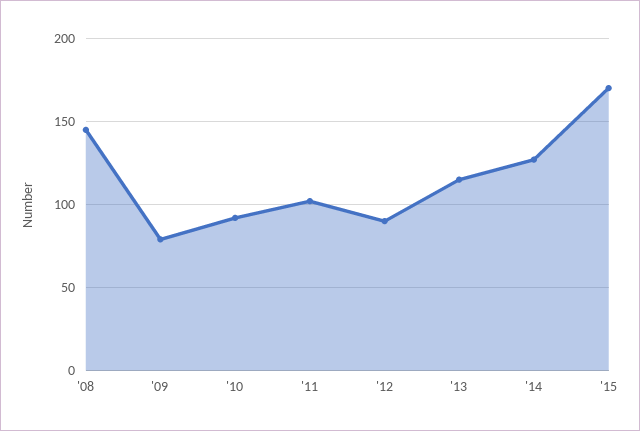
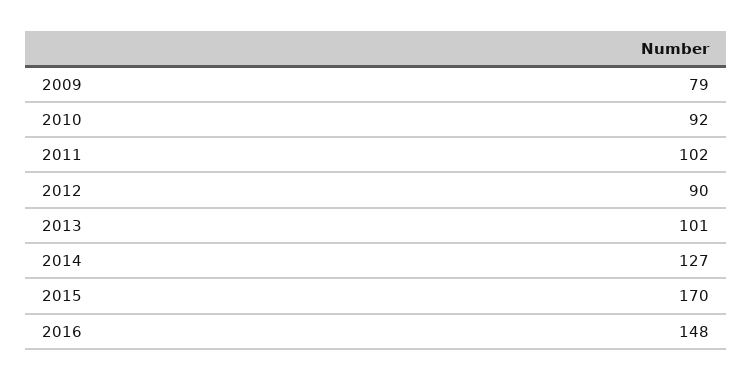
'08: 145 -> none
'13: 115 -> 101
2016: none -> 148

